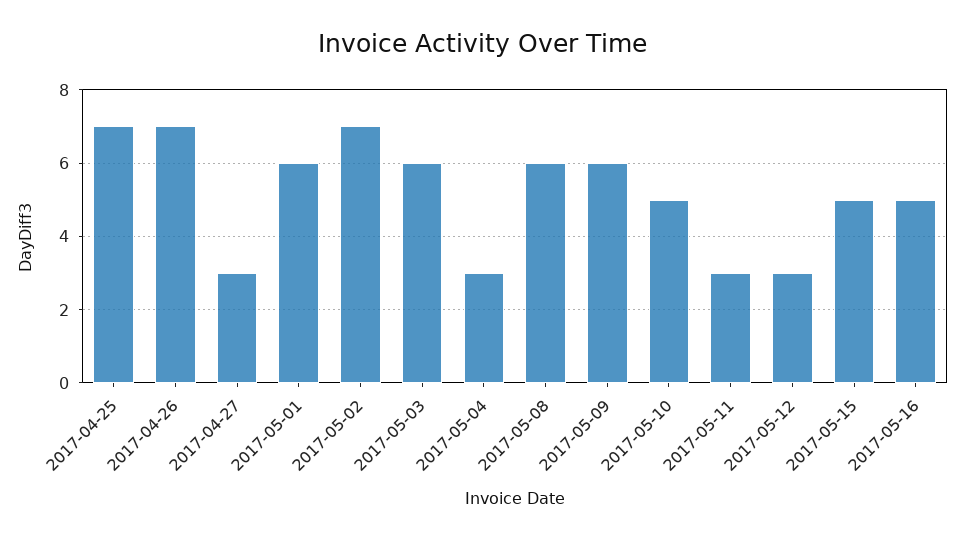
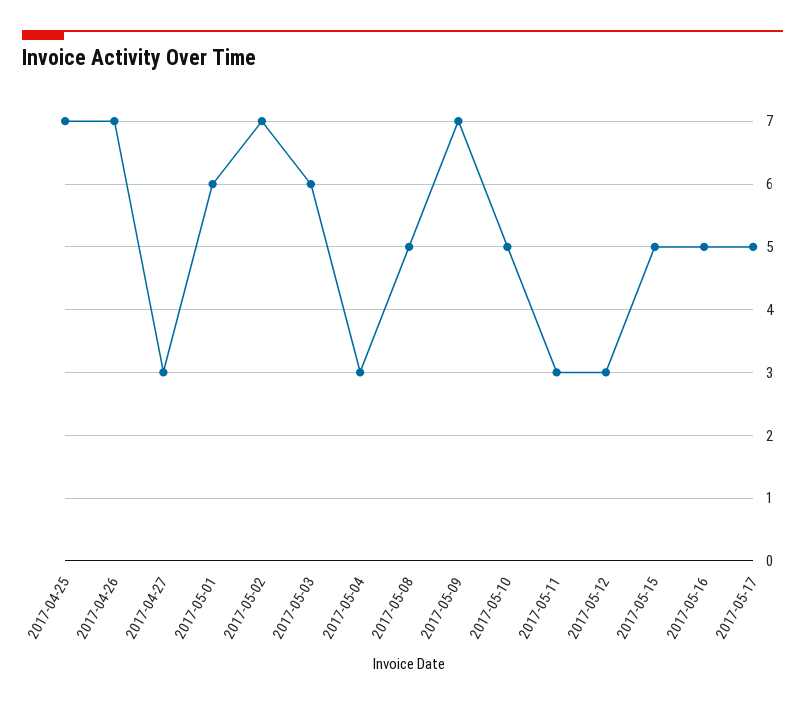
2017-05-08: 6 -> 5
2017-05-09: 6 -> 7
2017-05-17: none -> 5

